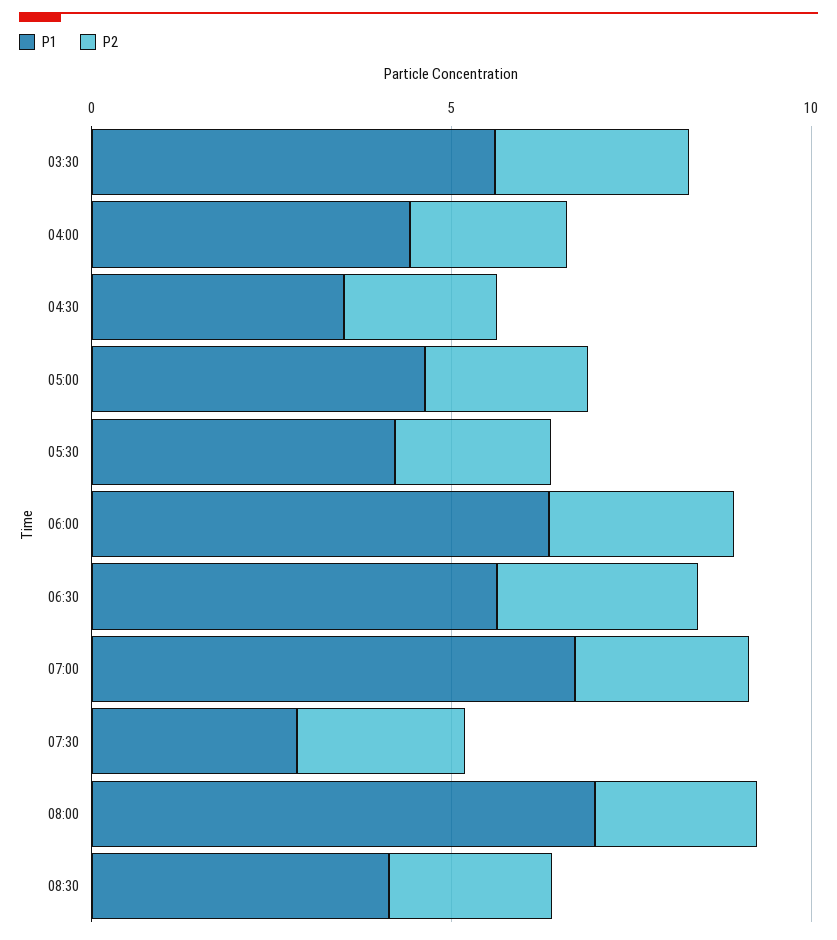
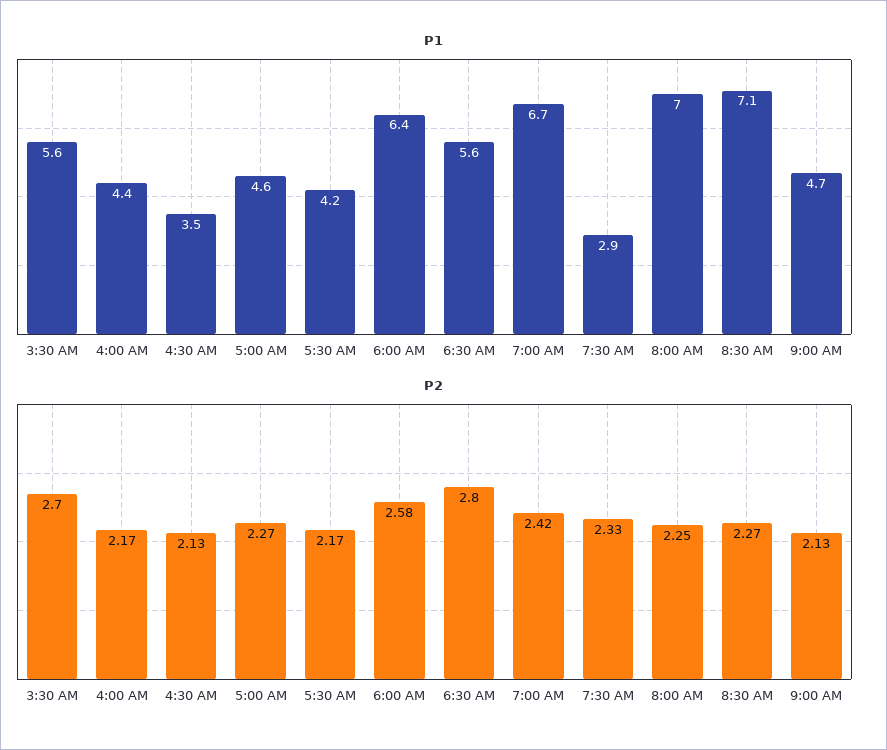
P1, 08:30: 4 -> 7.1
P1, 9:00 AM: none -> 4.7
P2, 9:00 AM: none -> 2.13

